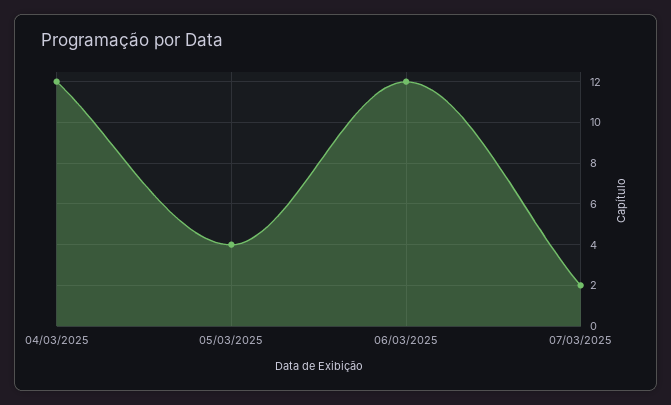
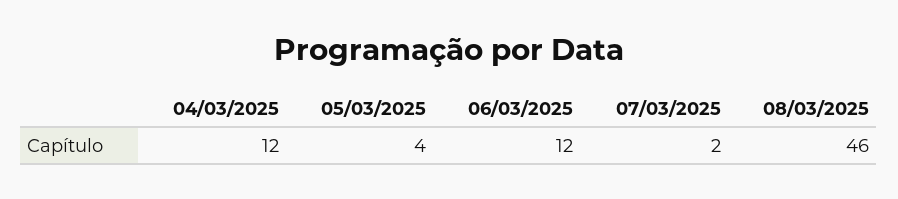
08/03/2025: none -> 46

